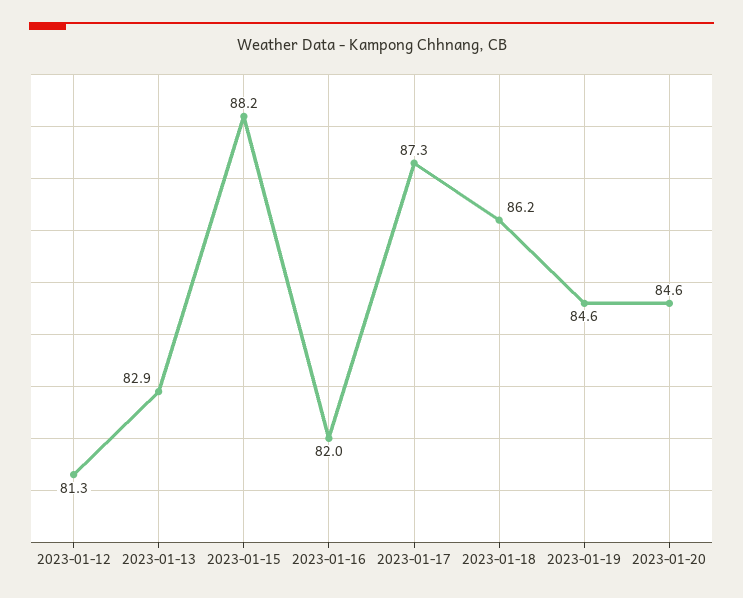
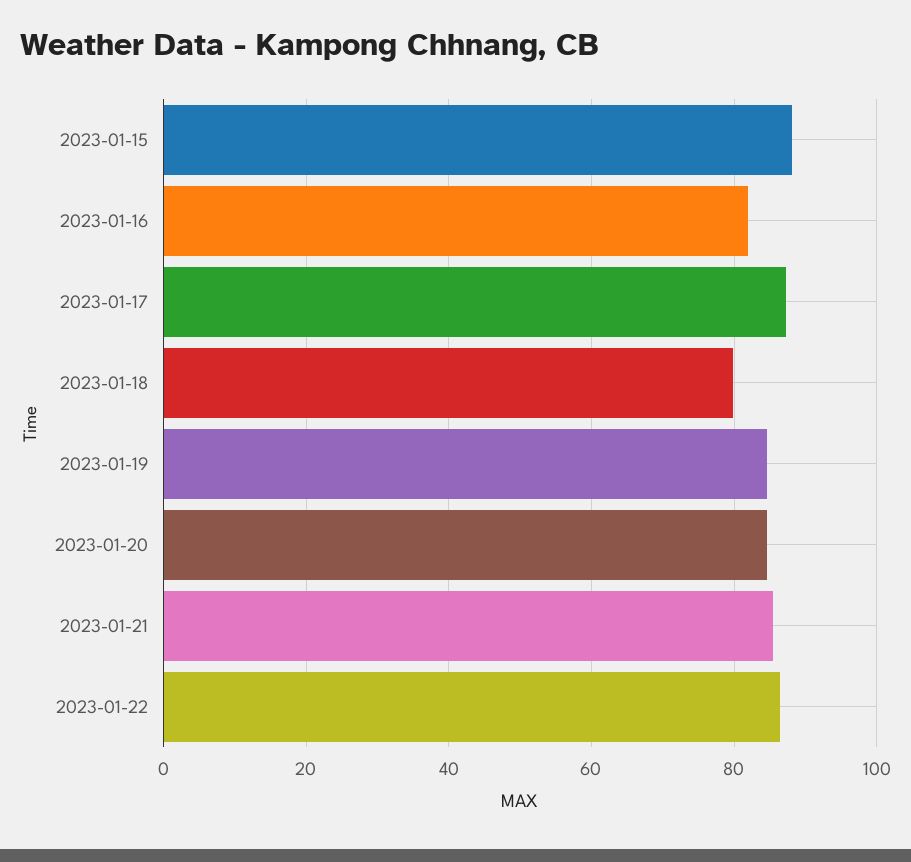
2023-01-12: 81.3 -> none
2023-01-13: 82.9 -> none
2023-01-18: 86.2 -> 80
2023-01-21: none -> 86
2023-01-22: none -> 86

